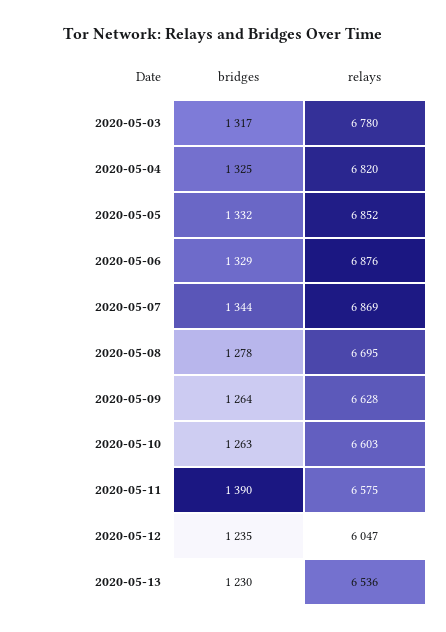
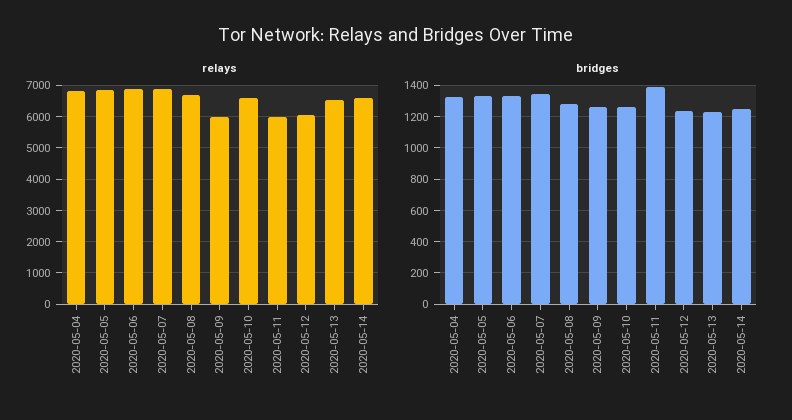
bridges, 2020-05-03: 1317 -> none
relays, 2020-05-03: 6780 -> none
relays, 2020-05-09: 6628 -> 6000
relays, 2020-05-11: 6575 -> 6000
relays, 2020-05-14: none -> 6600
bridges, 2020-05-14: none -> 1250

